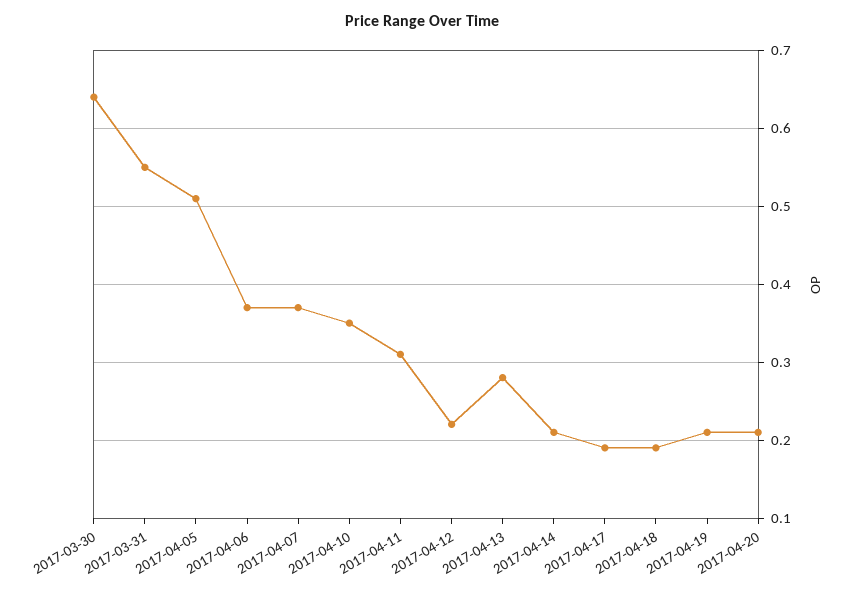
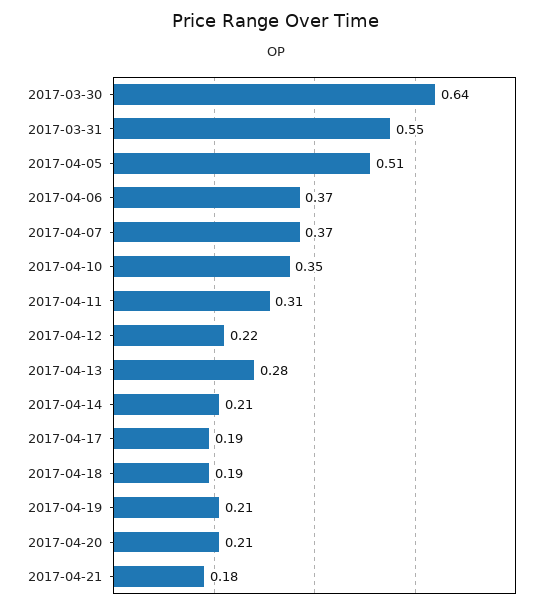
2017-04-21: none -> 0.18

